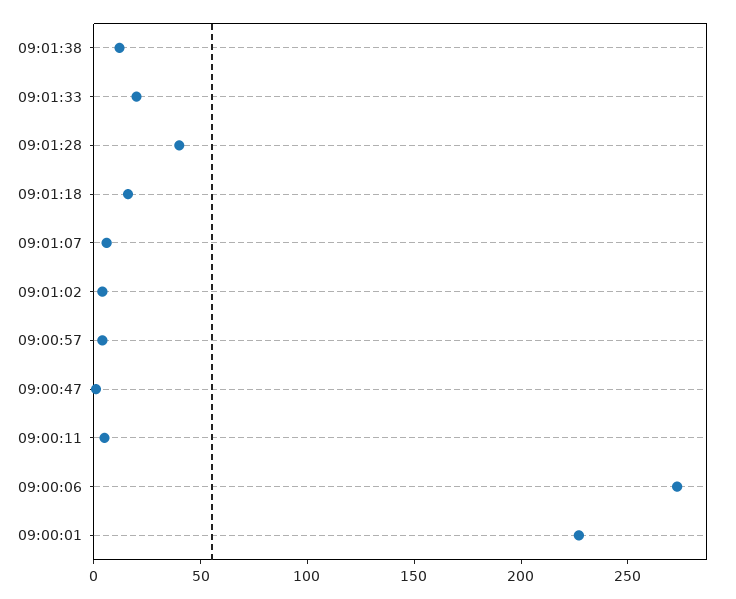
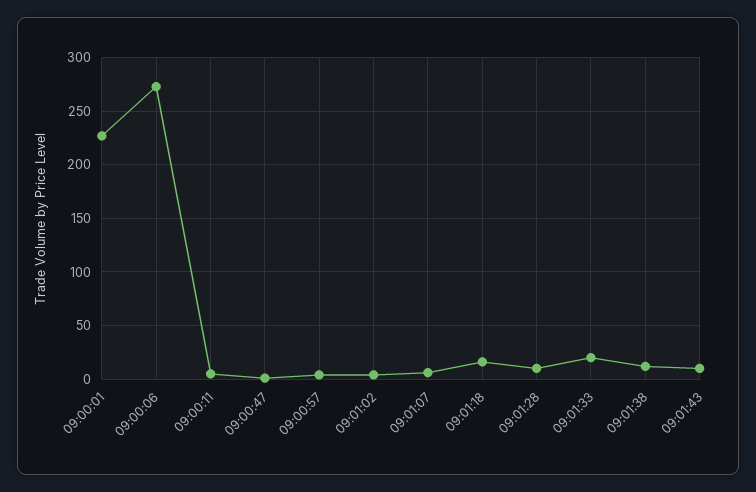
09:01:28: 40 -> 10
09:01:43: none -> 10

